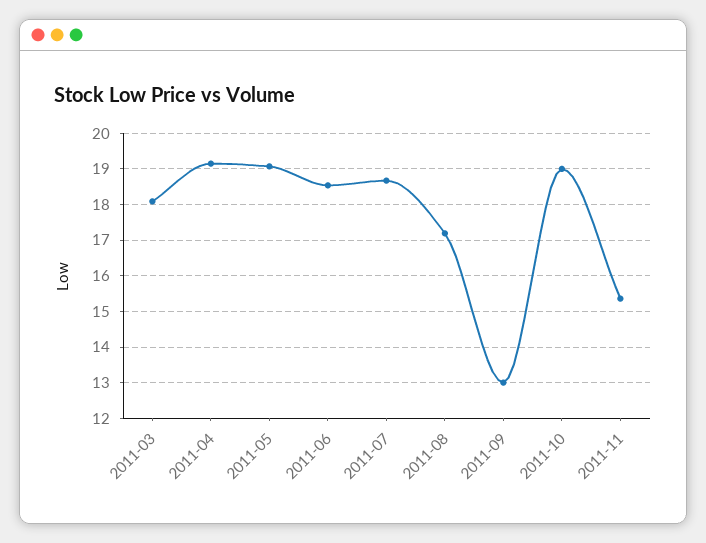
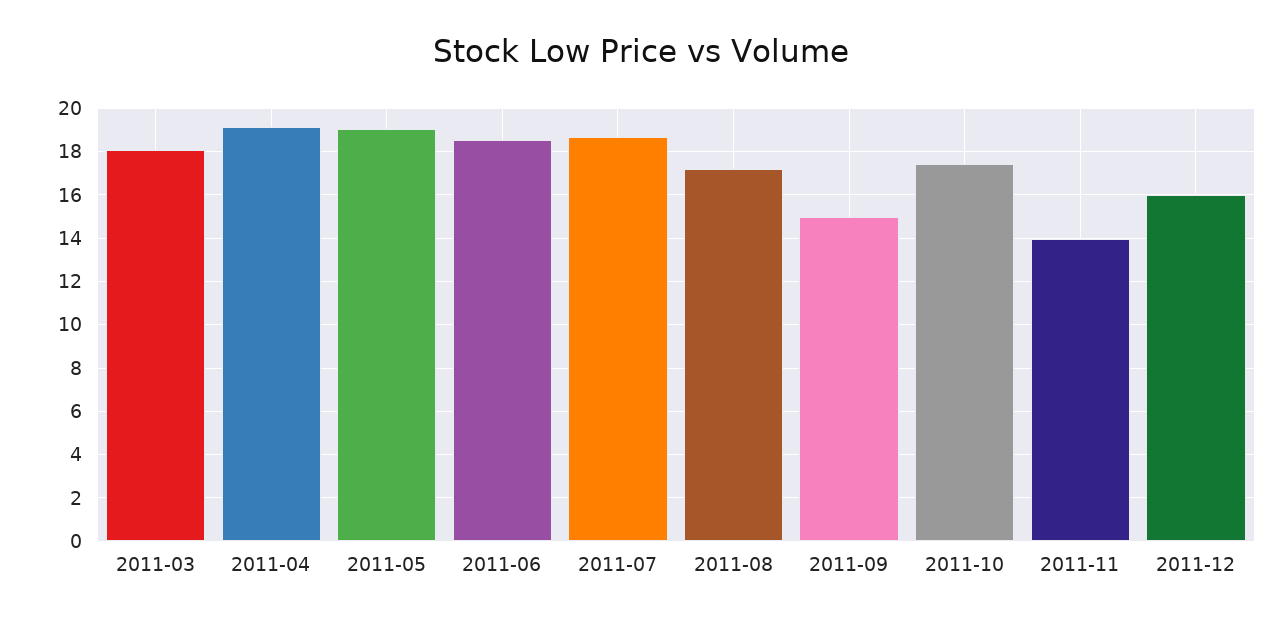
2011-09: 13 -> 15
2011-10: 19 -> 17.5
2011-11: 15.4 -> 14
2011-12: none -> 16

